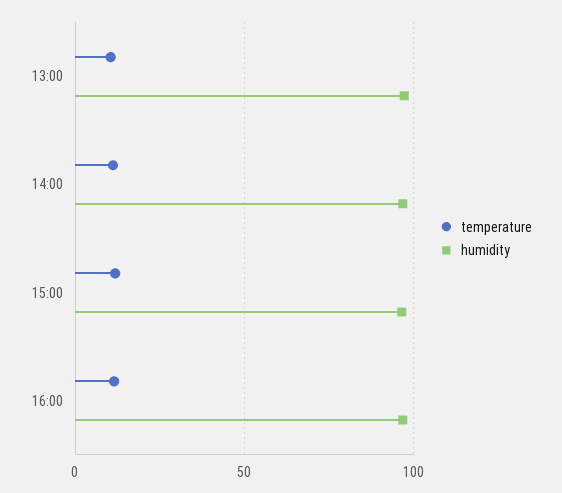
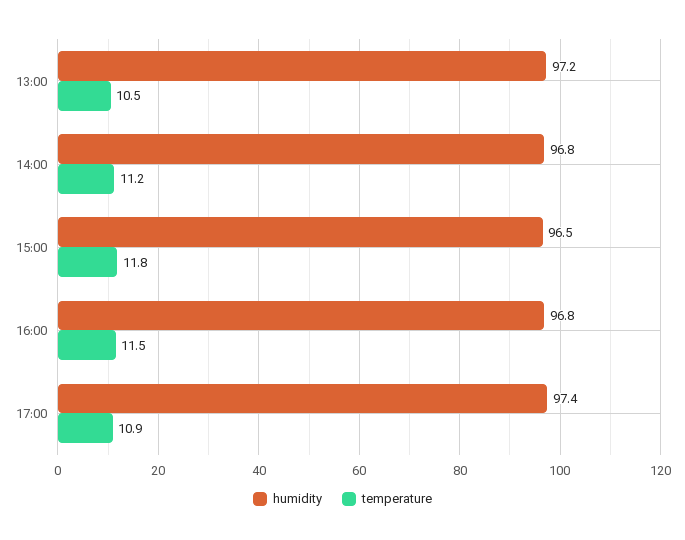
humidity, 17:00: none -> 97.4
temperature, 17:00: none -> 10.9

